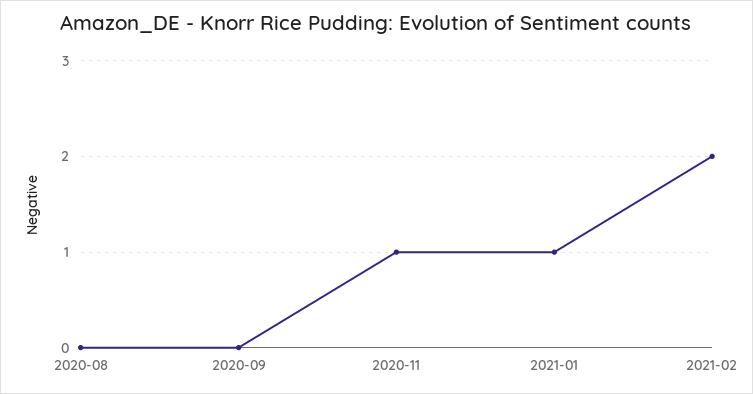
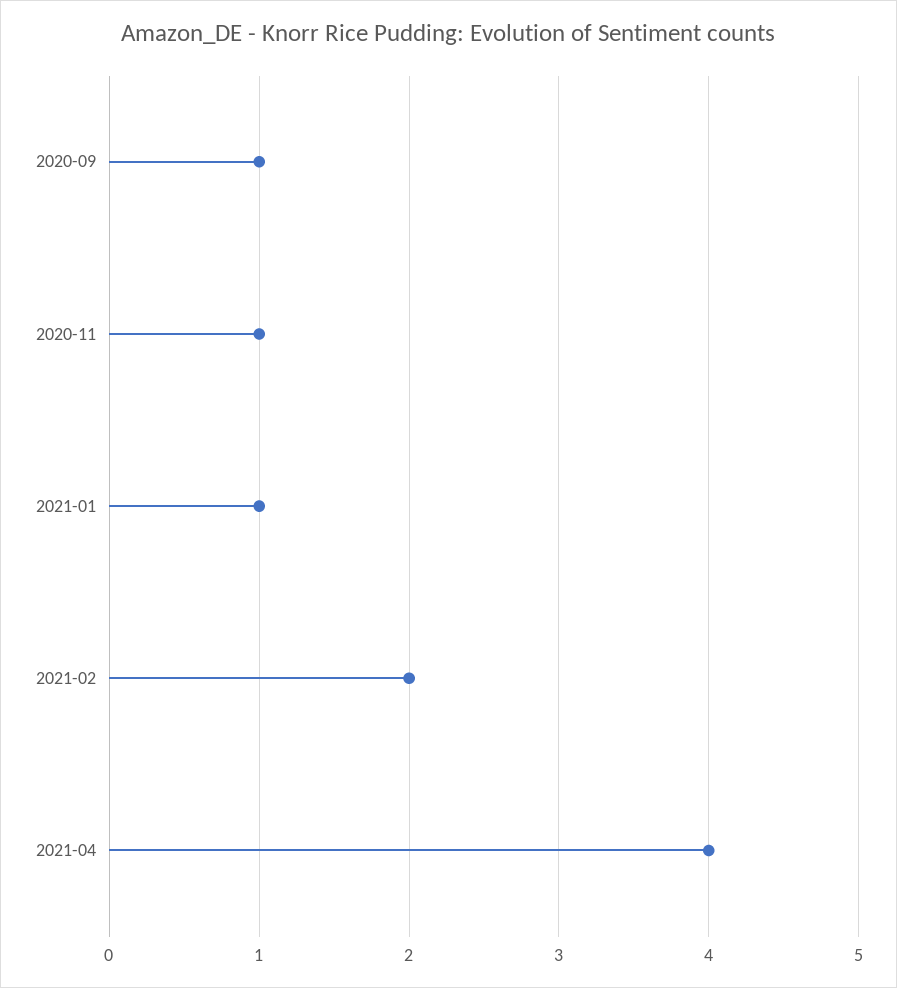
2020-08: 0 -> none
2020-09: 0 -> 1
2021-04: none -> 4

